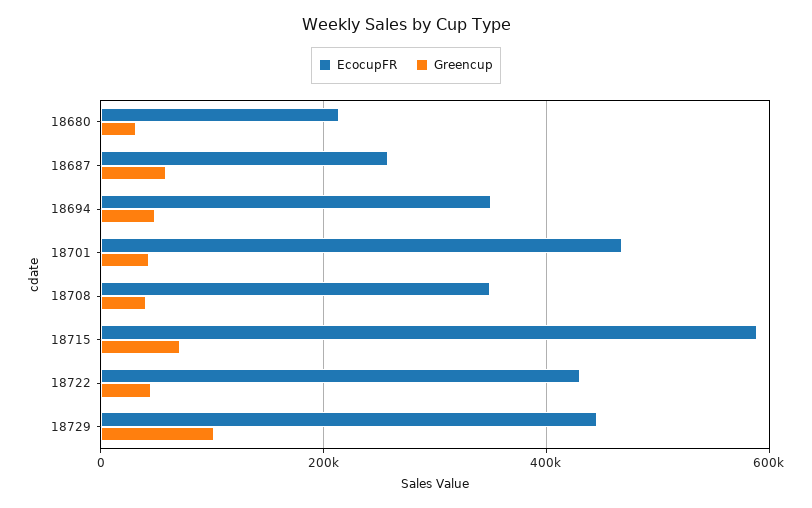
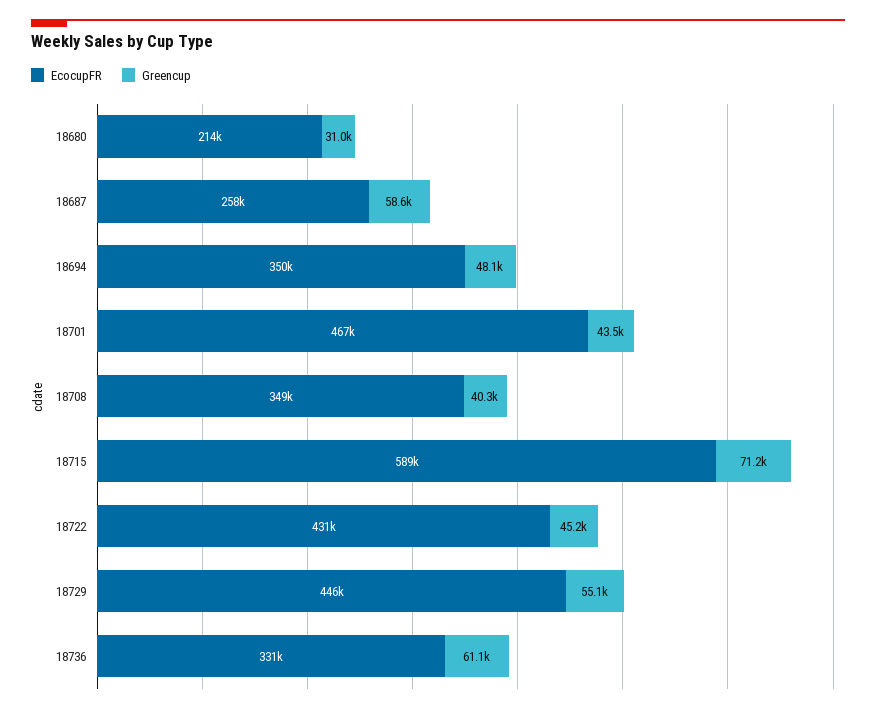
Greencup, 18729: 100000 -> 55100
EcocupFR, 18736: none -> 331000
Greencup, 18736: none -> 61100

